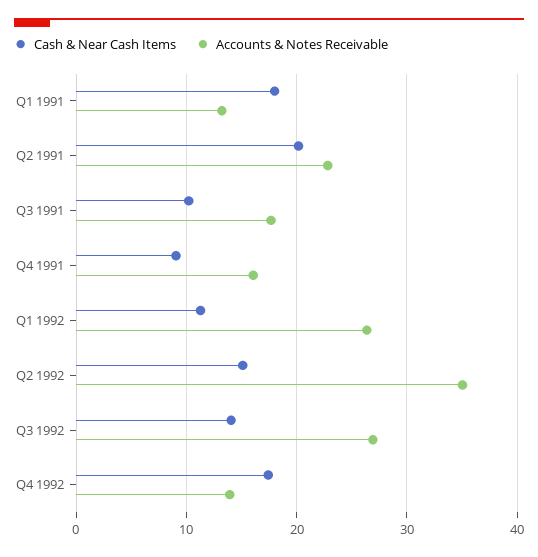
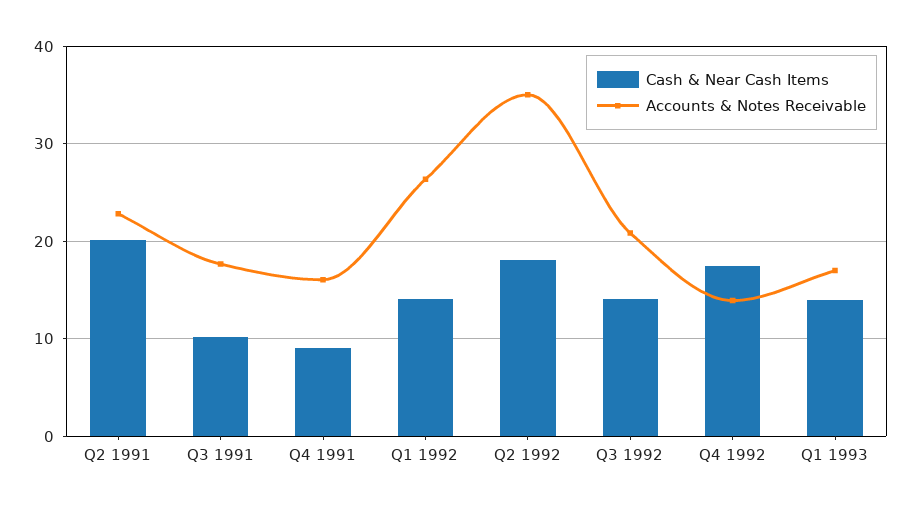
Cash & Near Cash Items, Q1 1991: 18 -> none
Accounts & Notes Receivable, Q1 1991: 13 -> none
Cash & Near Cash Items, Q1 1992: 11 -> 14
Cash & Near Cash Items, Q2 1992: 15 -> 18
Accounts & Notes Receivable, Q3 1992: 27 -> 21
Cash & Near Cash Items, Q1 1993: none -> 14
Accounts & Notes Receivable, Q1 1993: none -> 17

